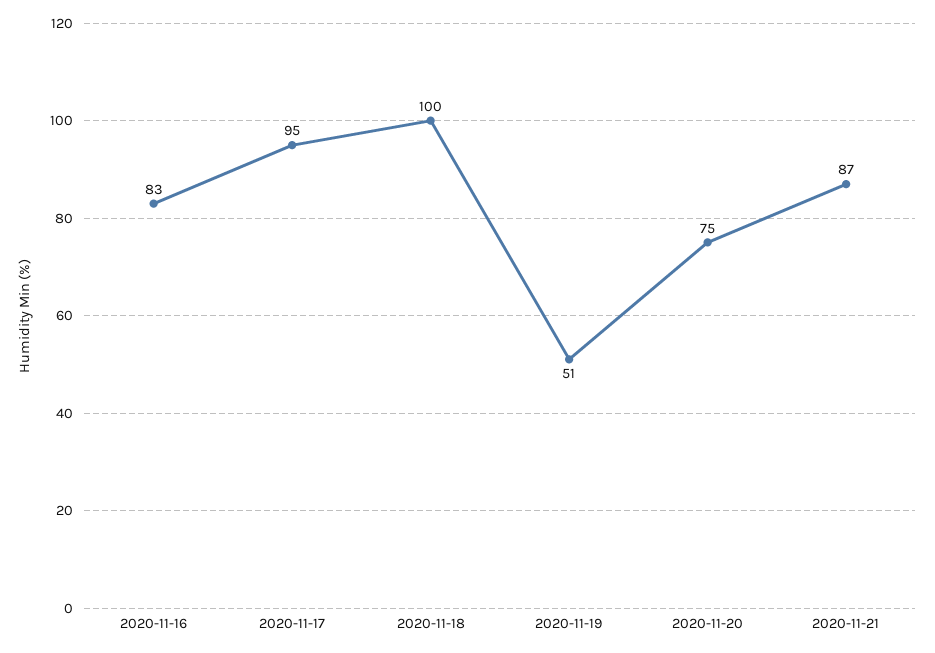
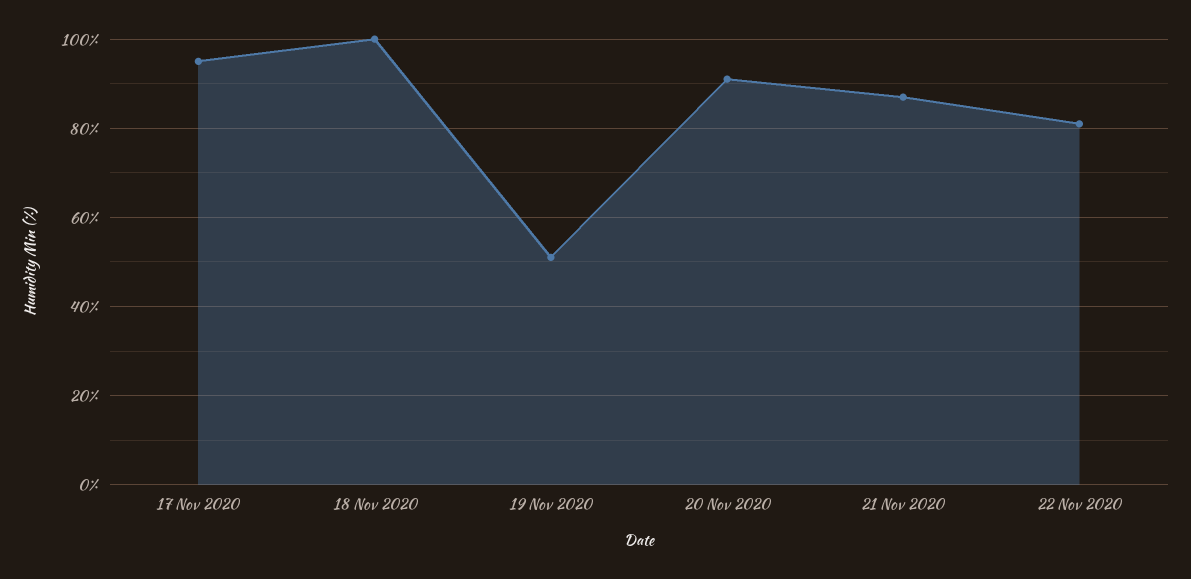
2020-11-16: 83 -> none
2020-11-20: 75 -> 90
22 Nov 2020: none -> 80

